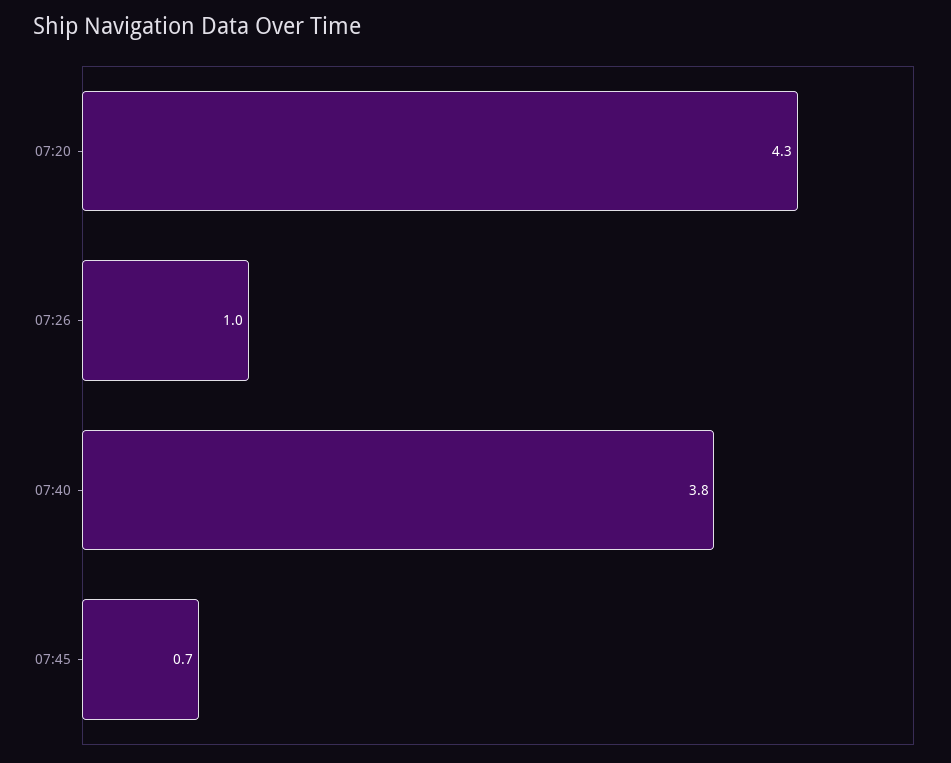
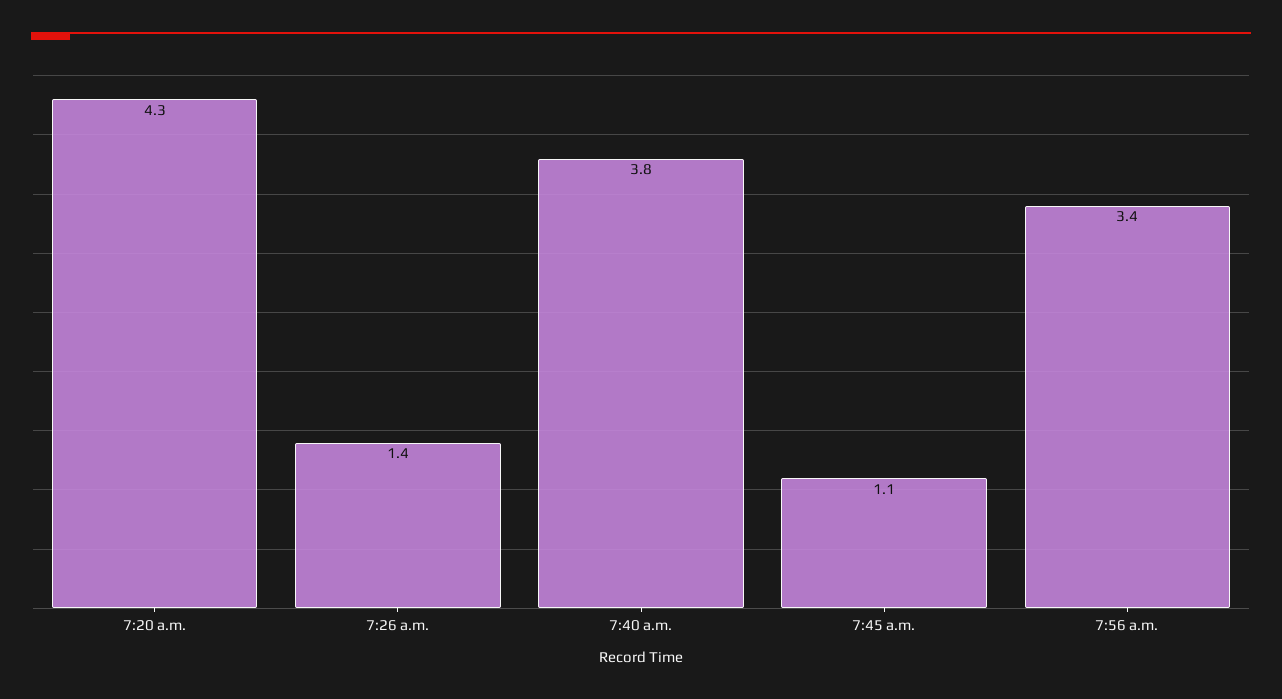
07:26: 1 -> 1.4
07:45: 0.7 -> 1.1
7:56 a.m.: none -> 3.4

